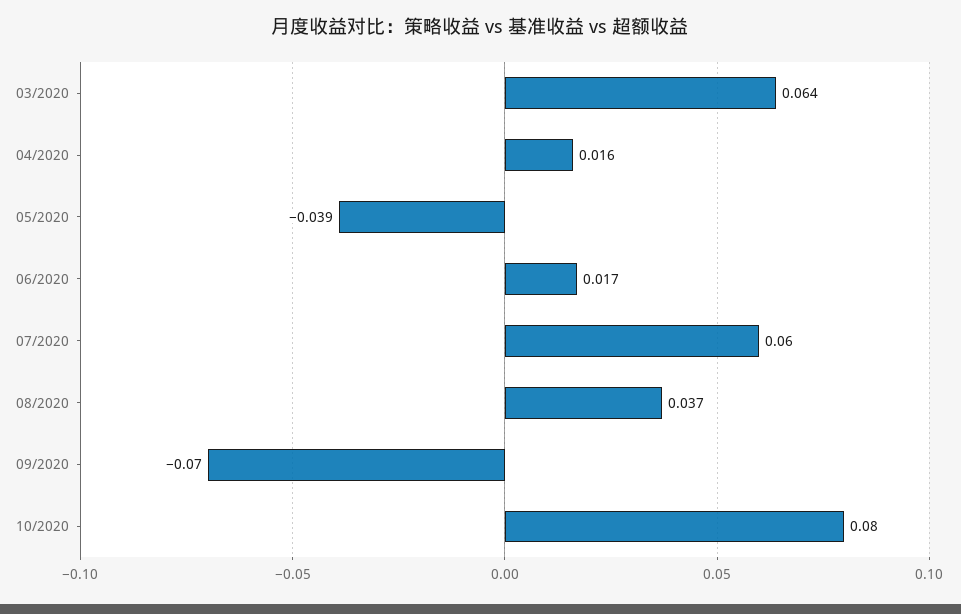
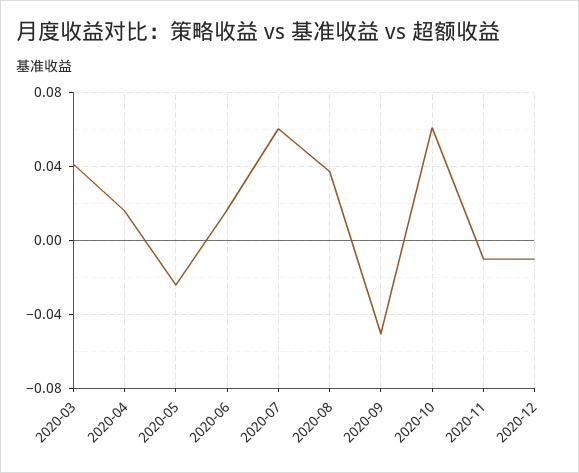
03/2020: 0.064 -> 0.04
05/2020: -0.039 -> -0.025
09/2020: -0.07 -> -0.05
10/2020: 0.08 -> 0.06
2020-11: none -> -0.01
2020-12: none -> -0.01

